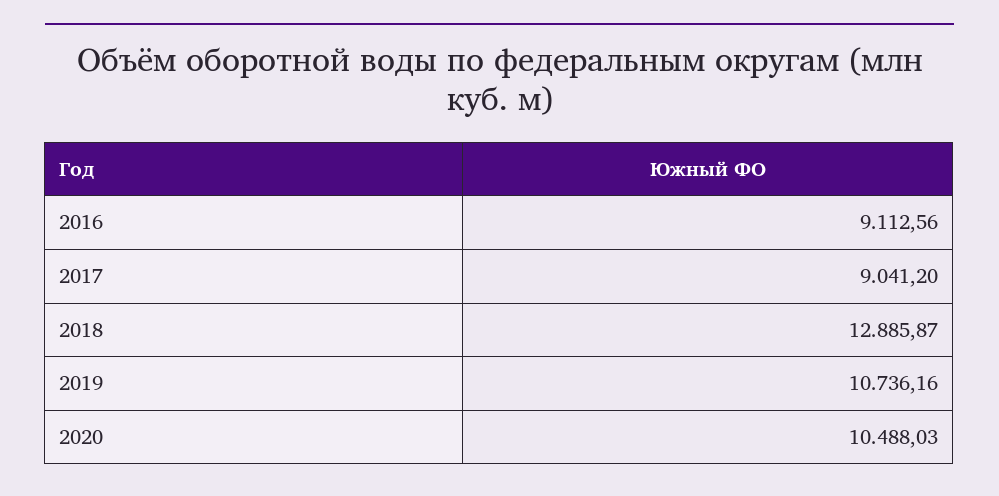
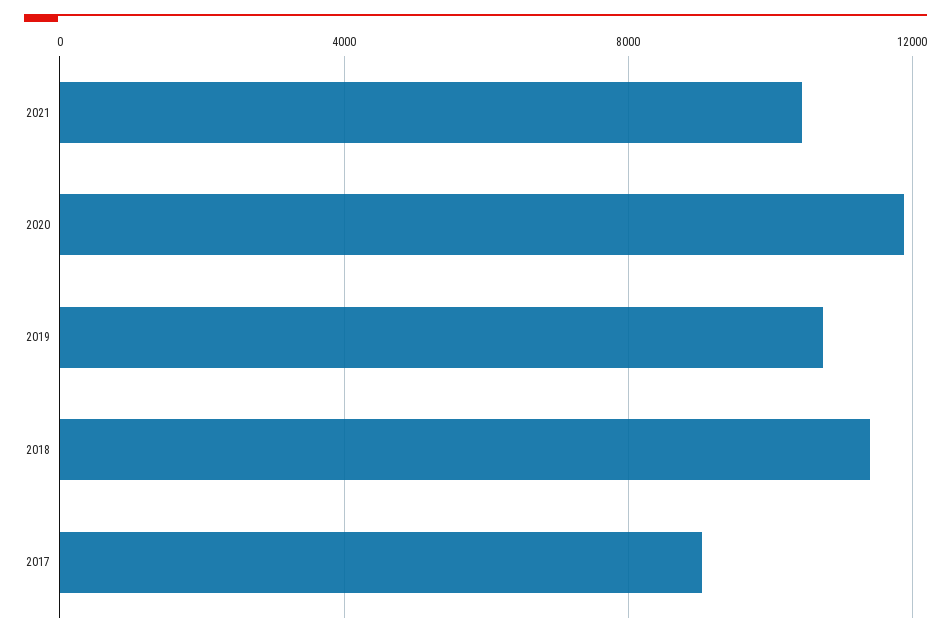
2016: 9112.56 -> none
2018: 12885.87 -> 11500
2020: 10488.03 -> 12000
2021: none -> 10500

